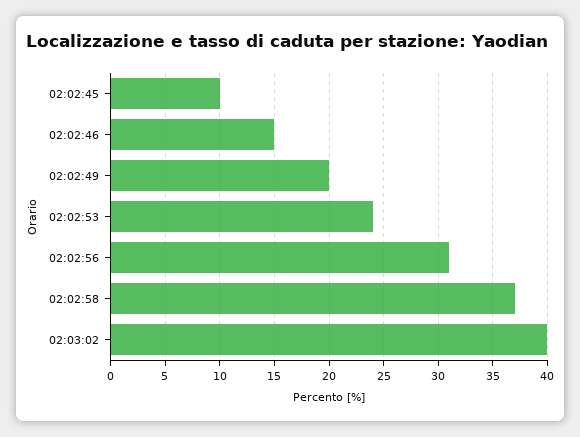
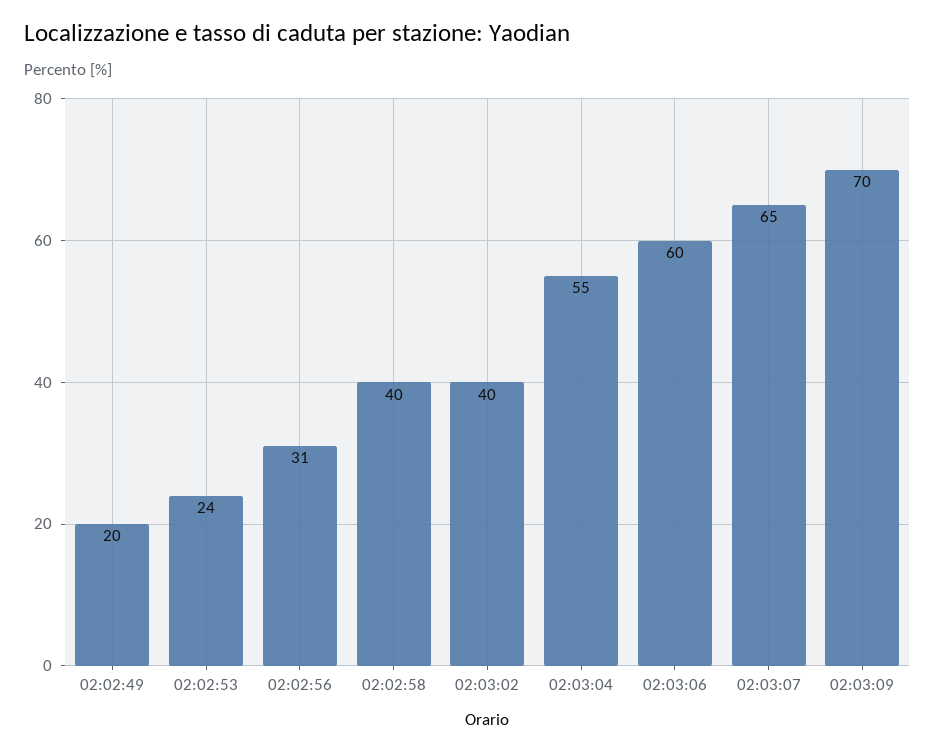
02:02:45: 10 -> none
02:02:46: 15 -> none
02:02:58: 37 -> 40
02:03:04: none -> 55
02:03:06: none -> 60
02:03:07: none -> 65
02:03:09: none -> 70

